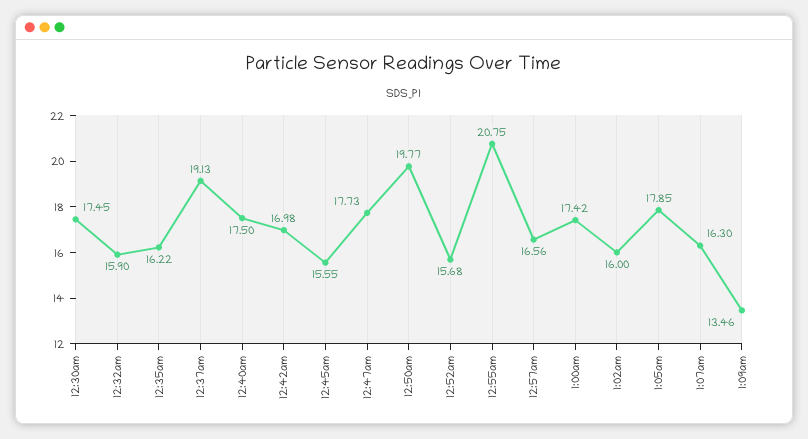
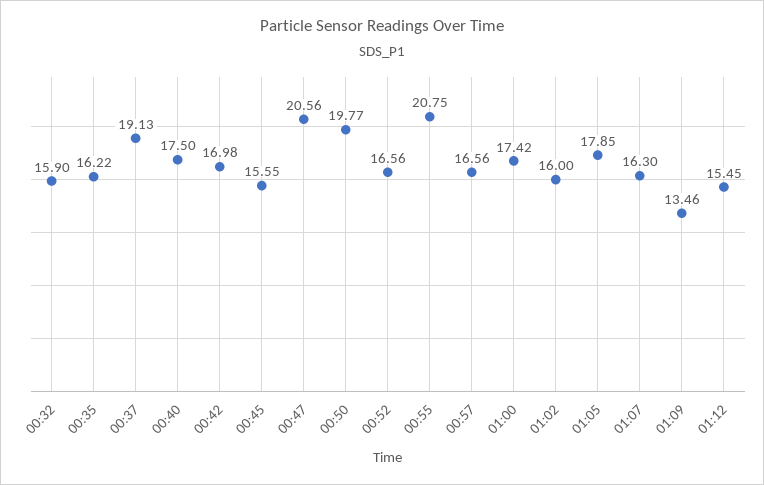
12:30am: 17.45 -> none
12:47am: 17.73 -> 20.56
12:52am: 15.68 -> 16.56
01:12: none -> 15.45

